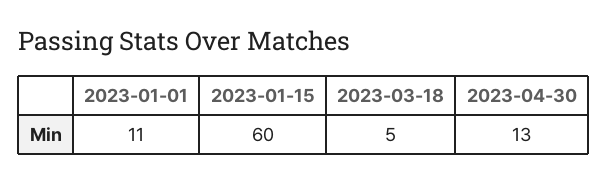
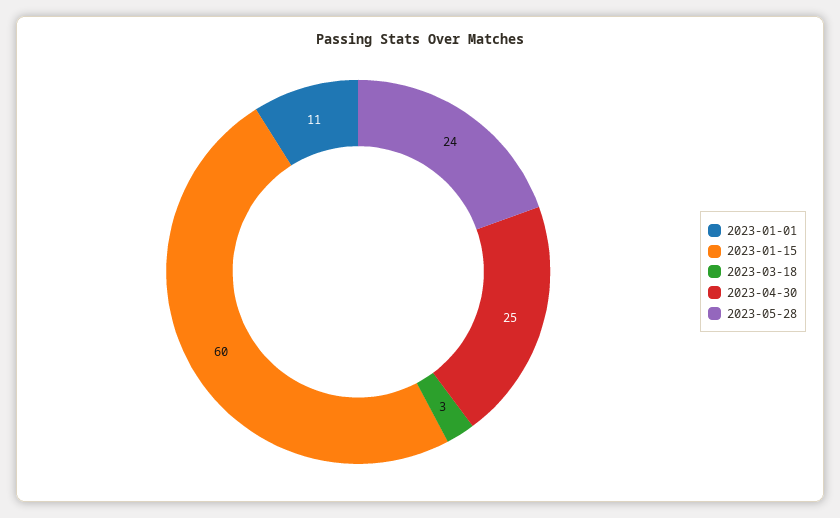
2023-03-18: 5 -> 3
2023-04-30: 13 -> 25
2023-05-28: none -> 24

